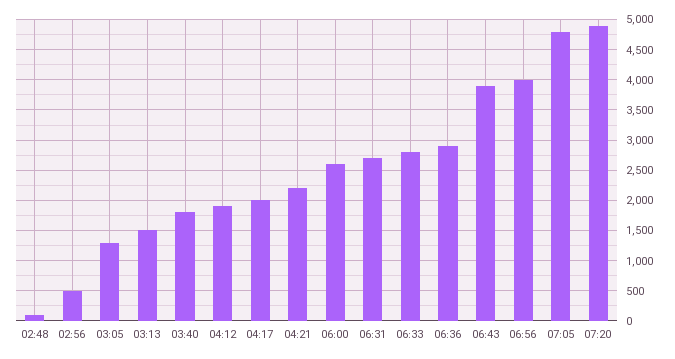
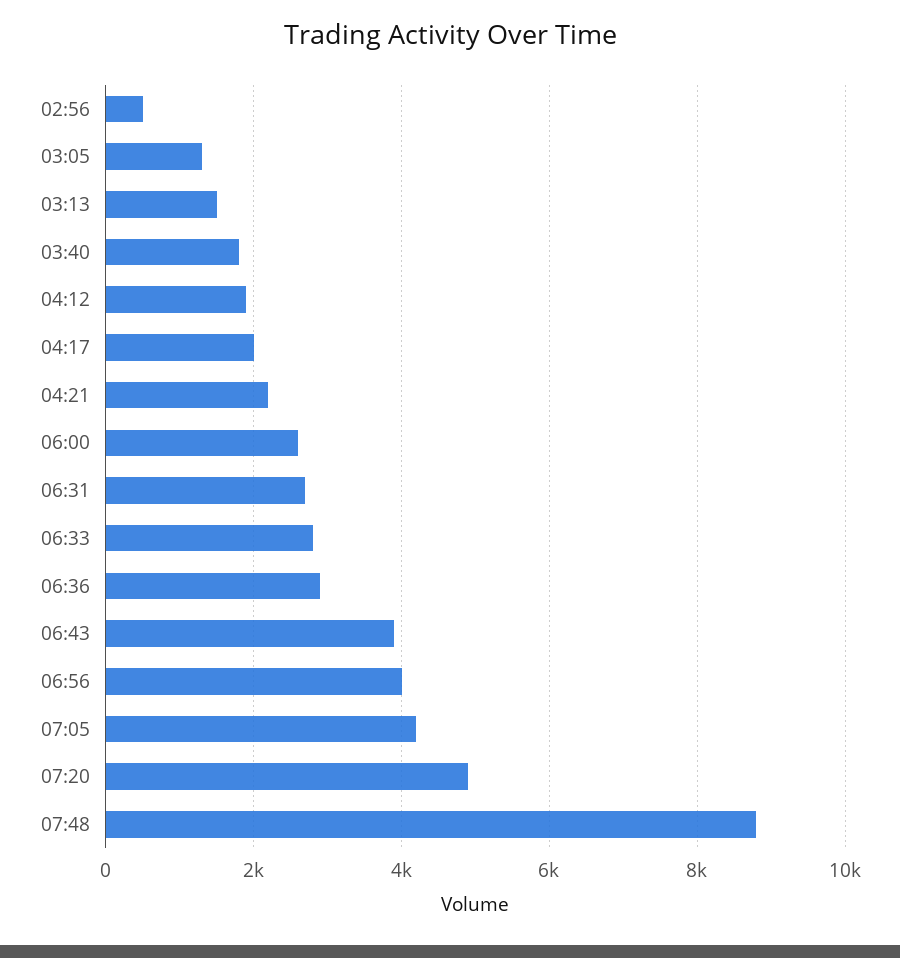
02:48: 100 -> none
07:05: 4800 -> 4200
07:48: none -> 8800

